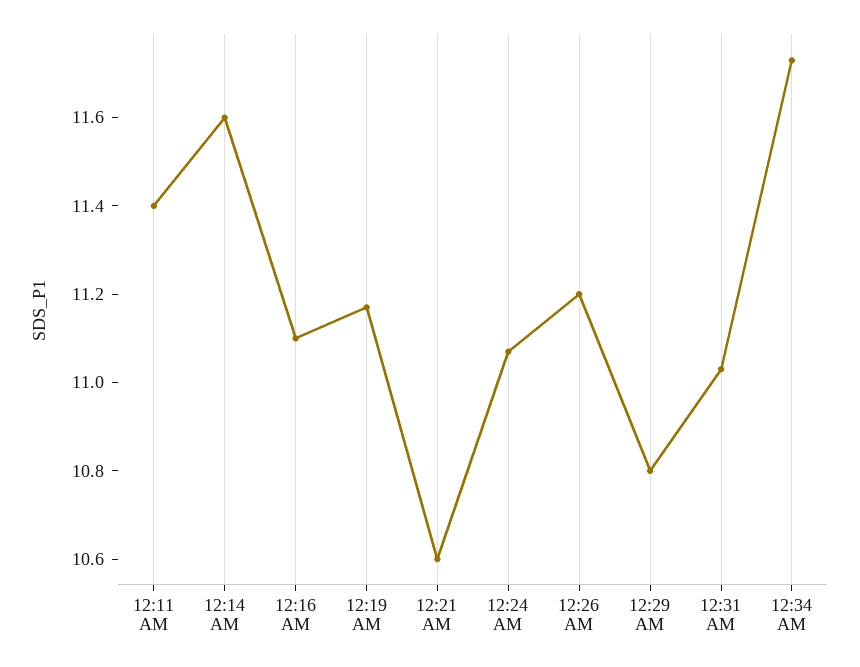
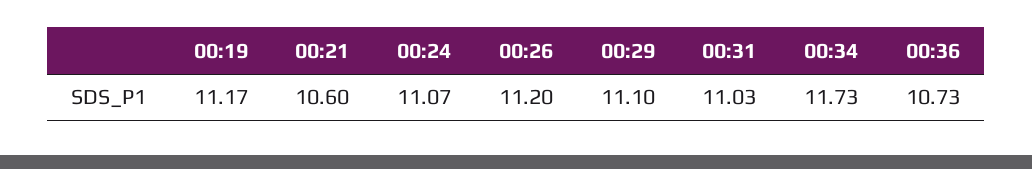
12:11 AM: 11.4 -> none
12:14 AM: 11.6 -> none
12:16 AM: 11.1 -> none
12:29 AM: 10.8 -> 11.1
00:36: none -> 10.73

